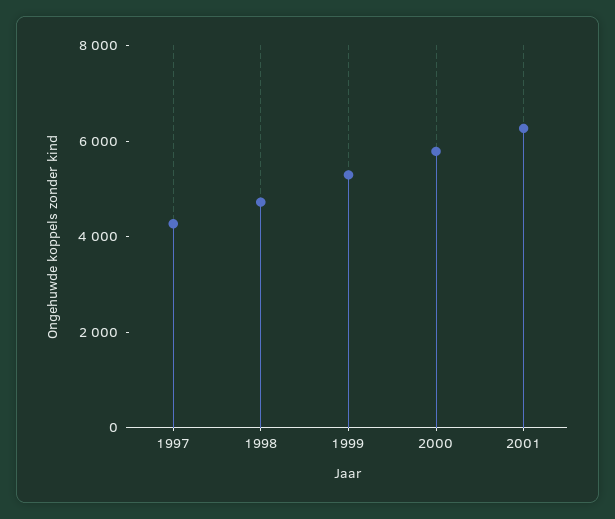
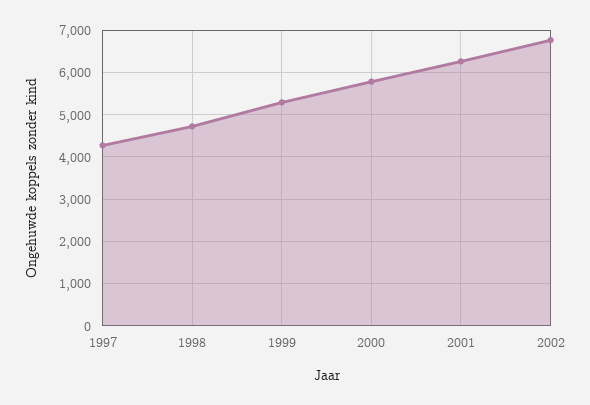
2002: none -> 6800

